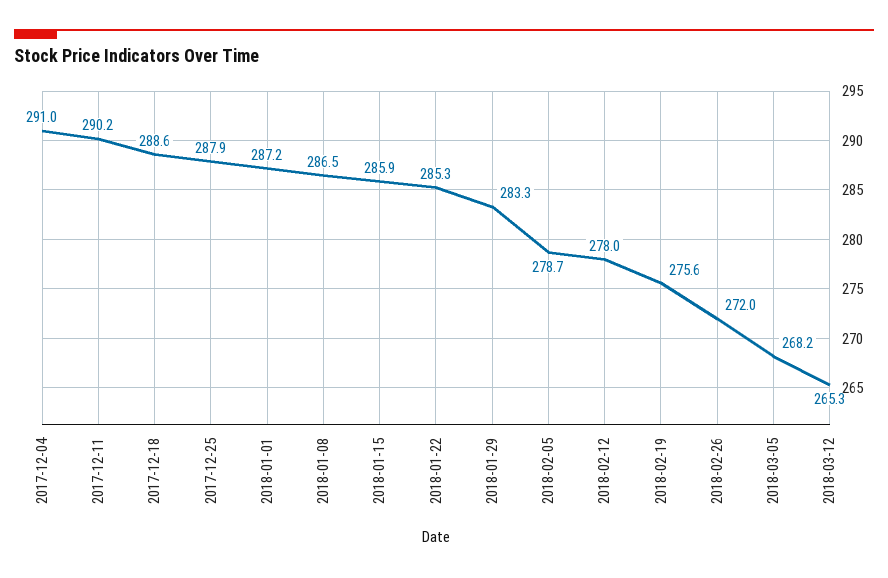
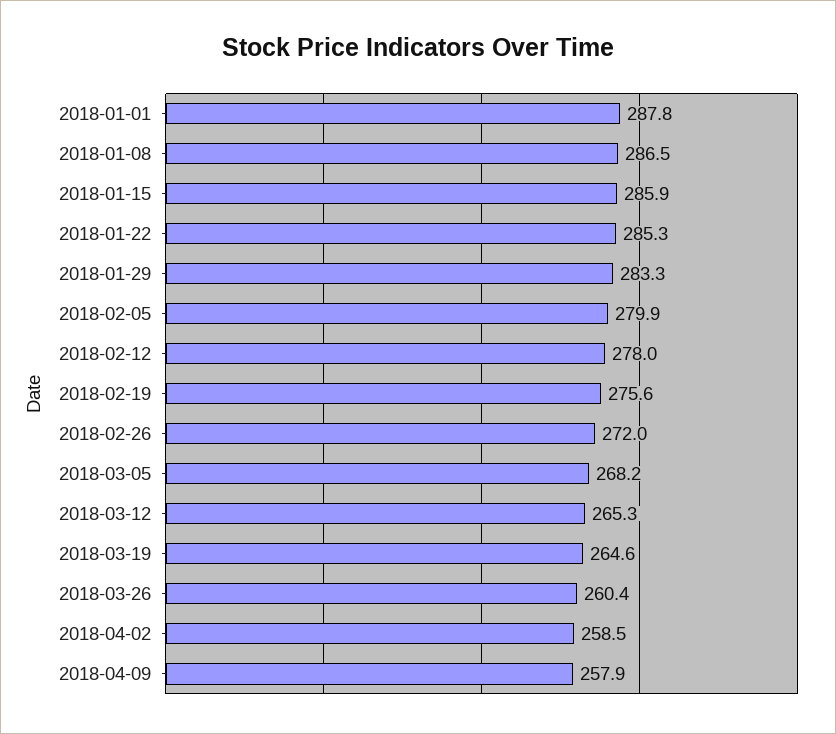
2017-12-04: 291 -> none
2017-12-11: 290.2 -> none
2017-12-18: 288.6 -> none
2017-12-25: 287.9 -> none
2018-01-01: 287.2 -> 287.8
2018-02-05: 278.7 -> 279.9
2018-03-19: none -> 264.6
2018-03-26: none -> 260.4
2018-04-02: none -> 258.5
2018-04-09: none -> 257.9

